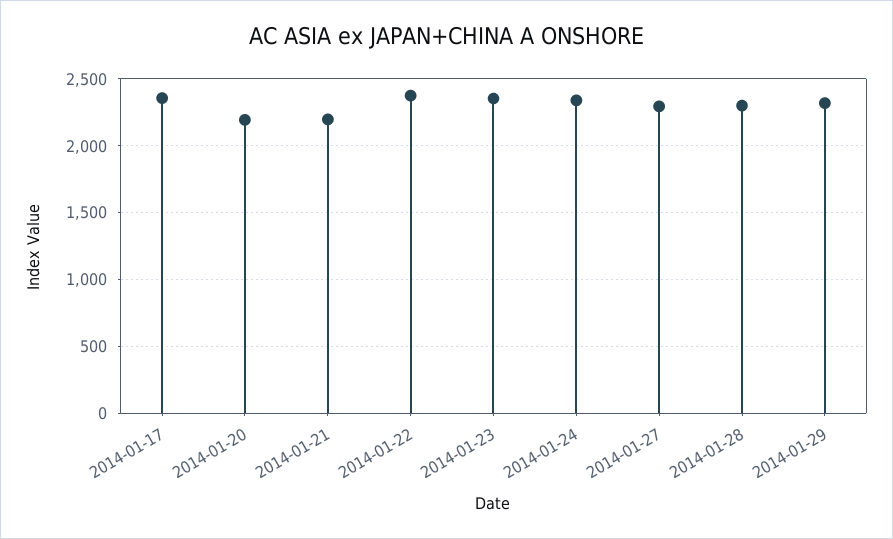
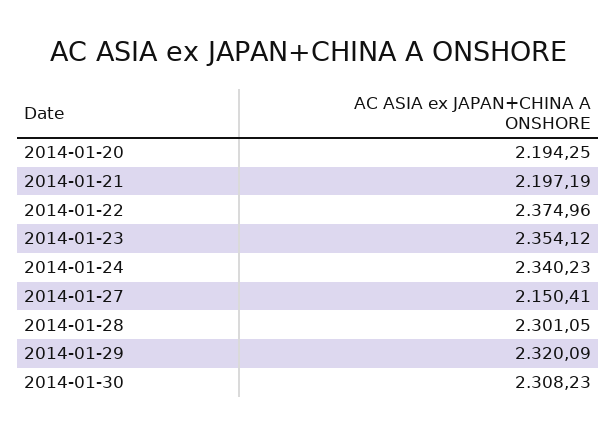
2014-01-17: 2350 -> none
2014-01-27: 2300 -> 2150.41
2014-01-30: none -> 2308.23

